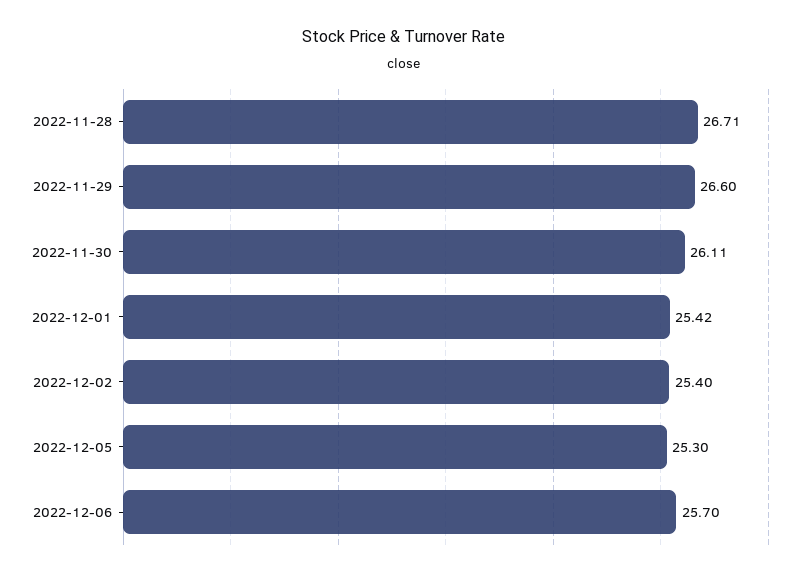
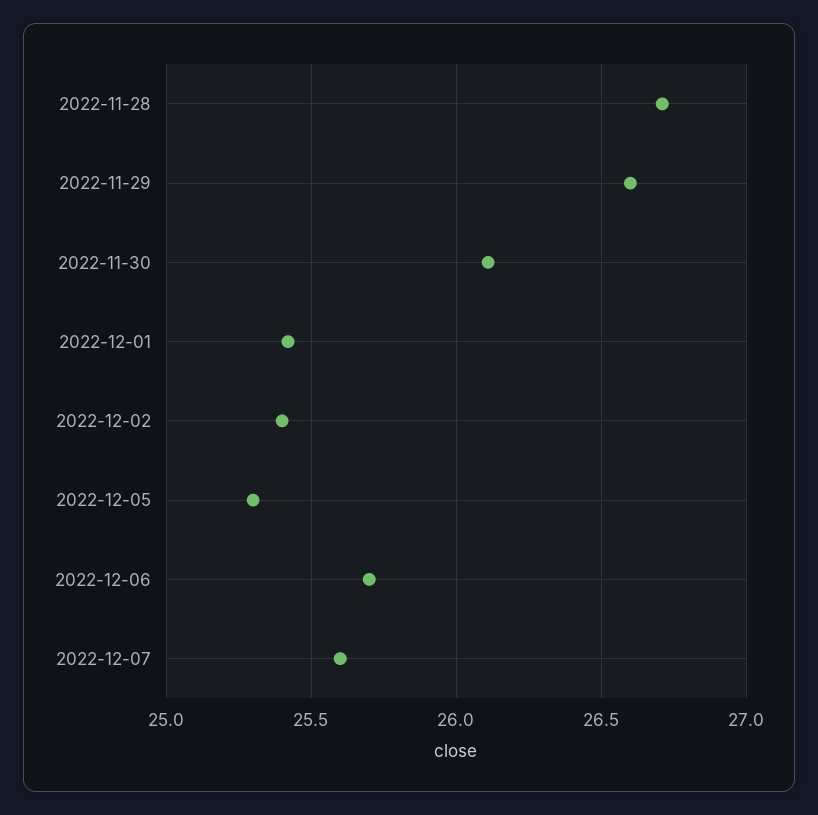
2022-12-07: none -> 25.6

